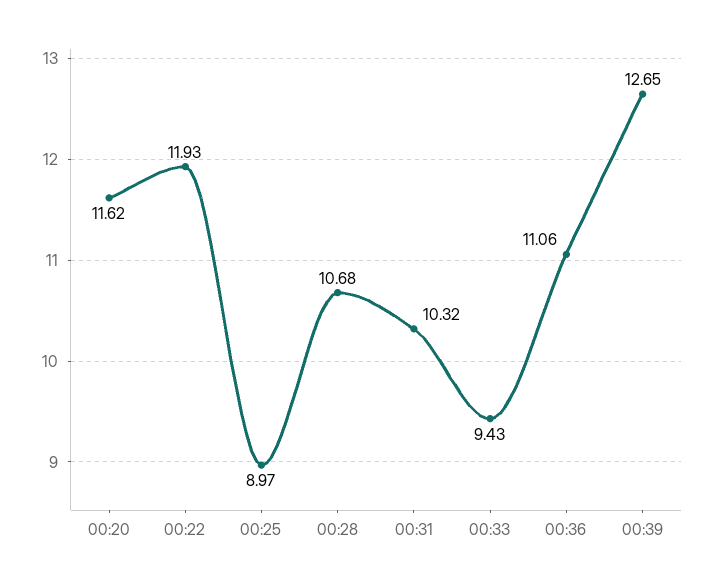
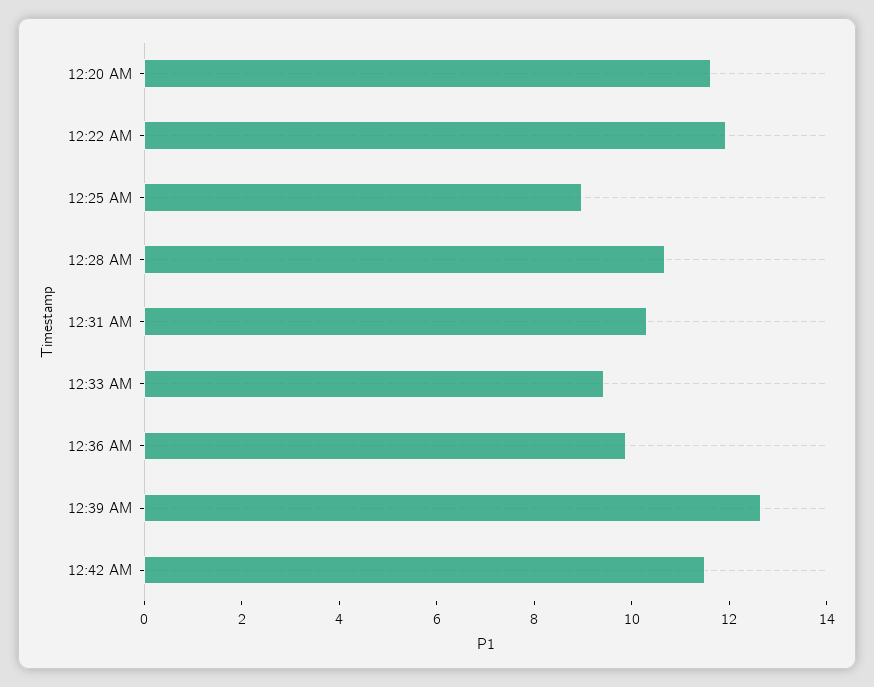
00:36: 11.06 -> 10
12:42 AM: none -> 11.5

